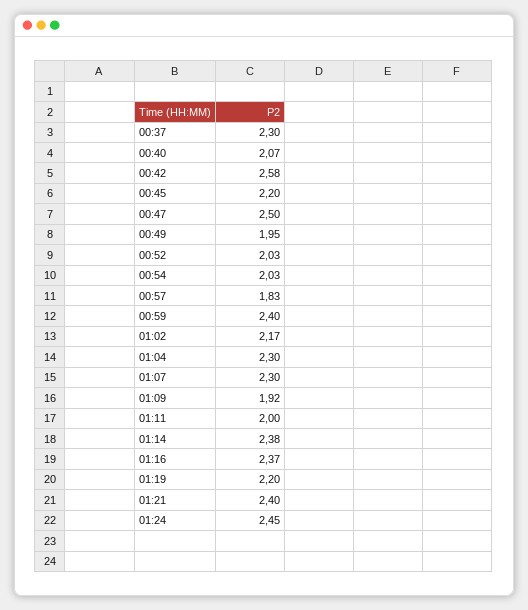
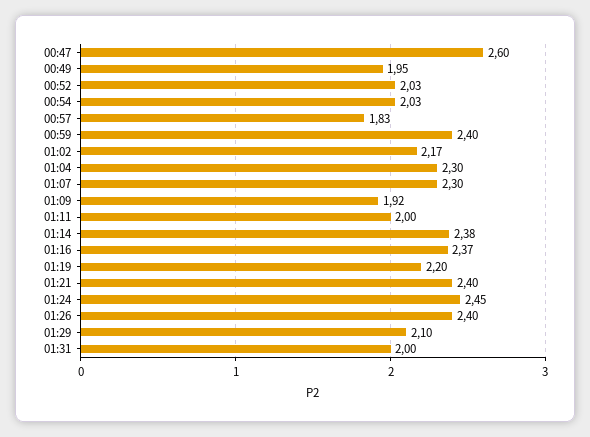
00:37: 2.3 -> none
00:40: 2.07 -> none
00:42: 2.58 -> none
00:45: 2.2 -> none
00:47: 2.5 -> 2.6
01:26: none -> 2.4
01:29: none -> 2.1
01:31: none -> 2

